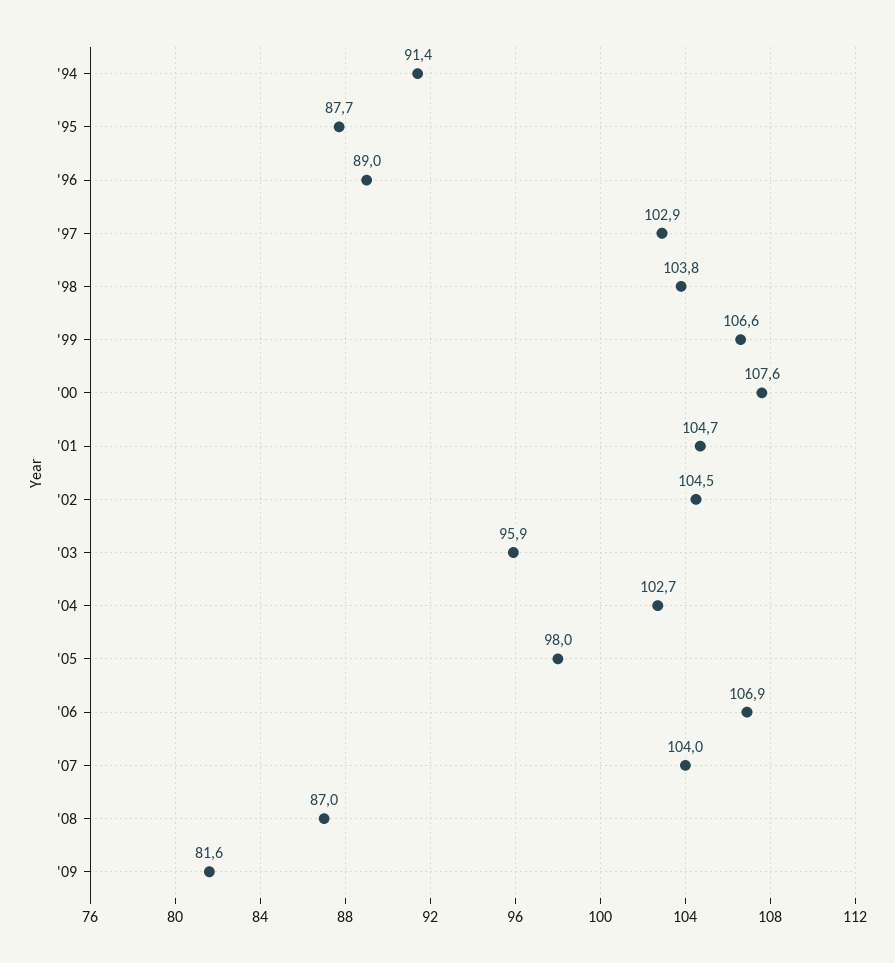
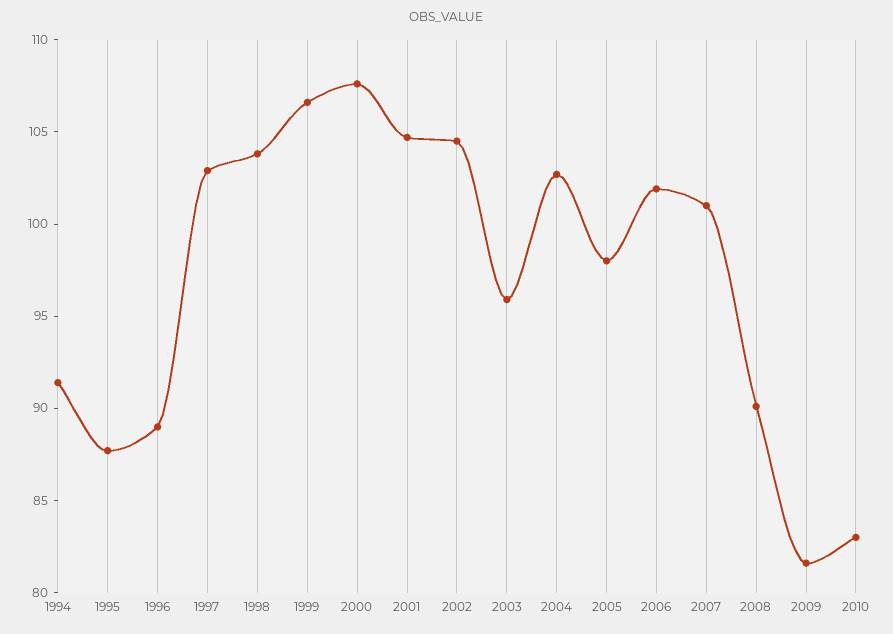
'06: 106.9 -> 102
'07: 104 -> 101
'08: 87 -> 90
2010: none -> 83

